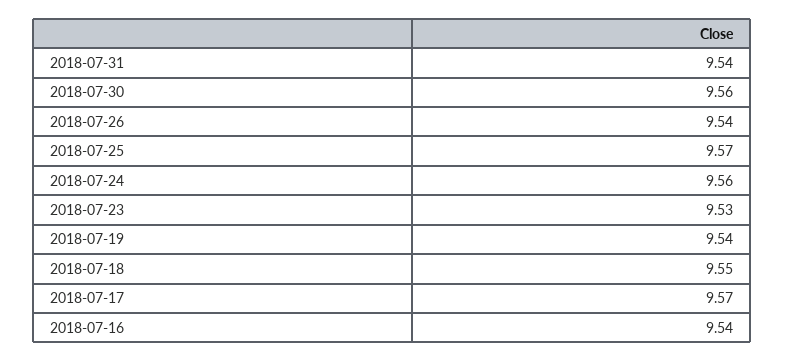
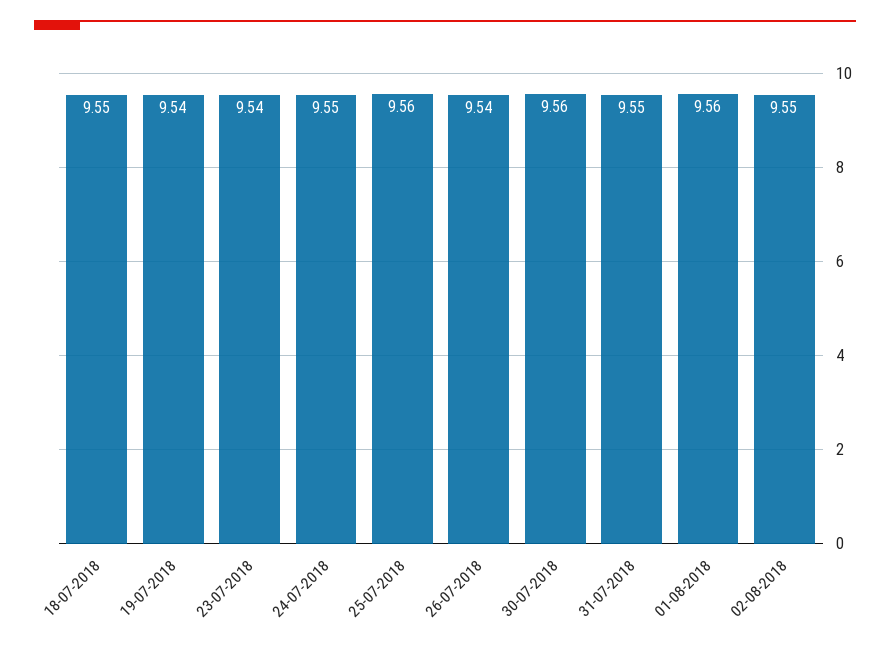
2018-07-31: 9.54 -> 9.55
2018-07-25: 9.57 -> 9.56
2018-07-24: 9.56 -> 9.55
2018-07-23: 9.53 -> 9.54
2018-07-17: 9.57 -> none
2018-07-16: 9.54 -> none
01-08-2018: none -> 9.56
02-08-2018: none -> 9.55

